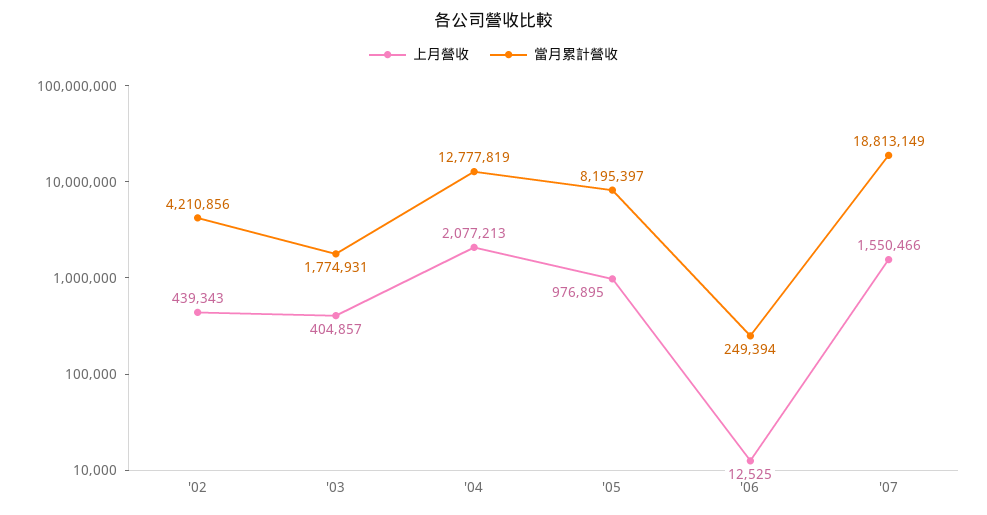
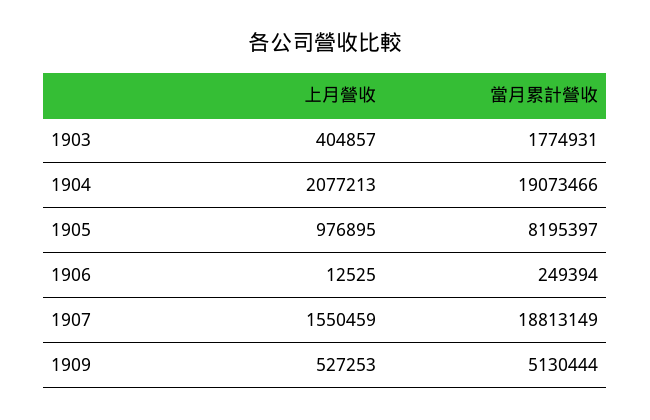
上月營收, '02: 439343 -> none
當月累計營收, '02: 4210856 -> none
當月累計營收, '04: 12777819 -> 19073466
上月營收, '07: 1550466 -> 1550459
上月營收, 1909: none -> 527253
當月累計營收, 1909: none -> 5130444

